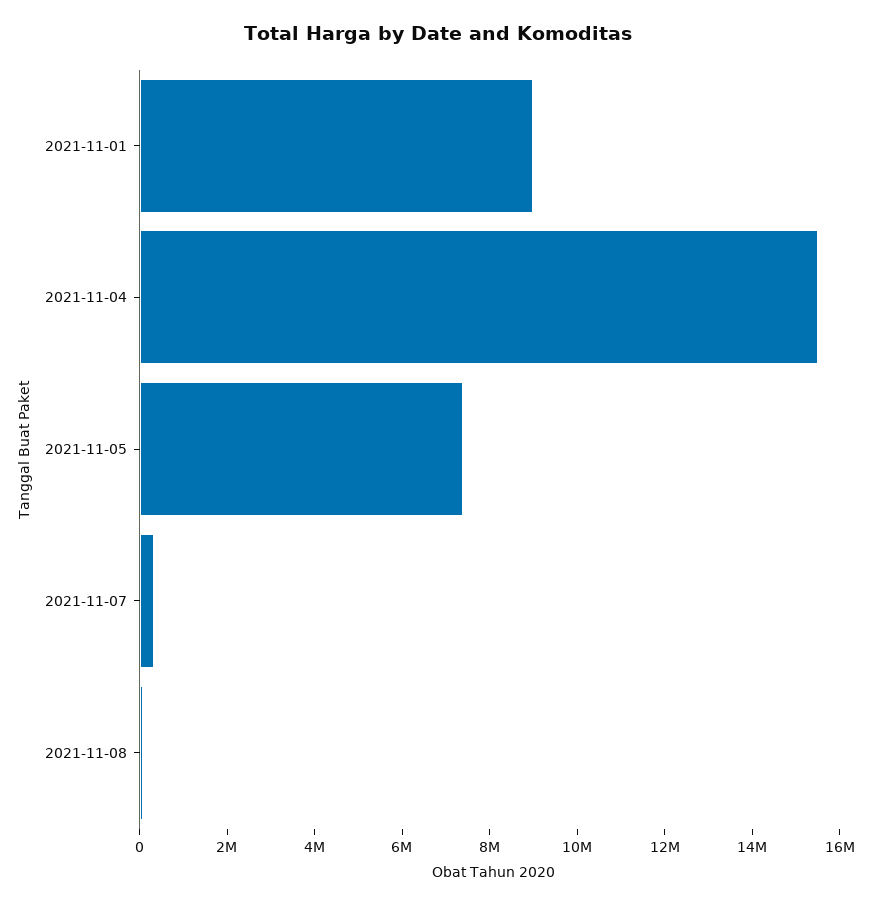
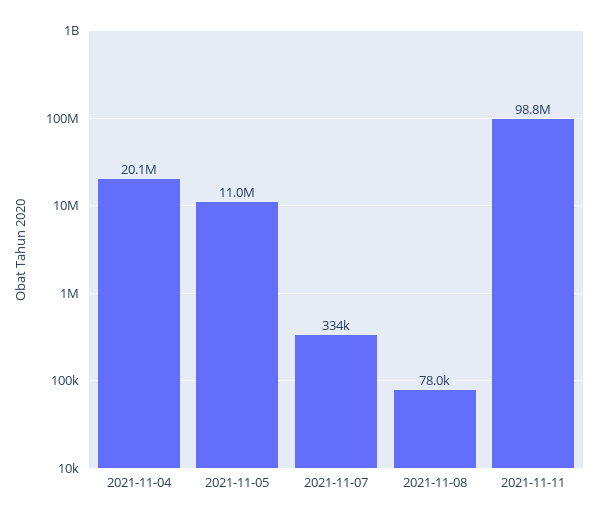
2021-11-01: 9000000 -> none
2021-11-04: 15500000 -> 20100000
2021-11-05: 7500000 -> 11000000
2021-11-11: none -> 98800000

